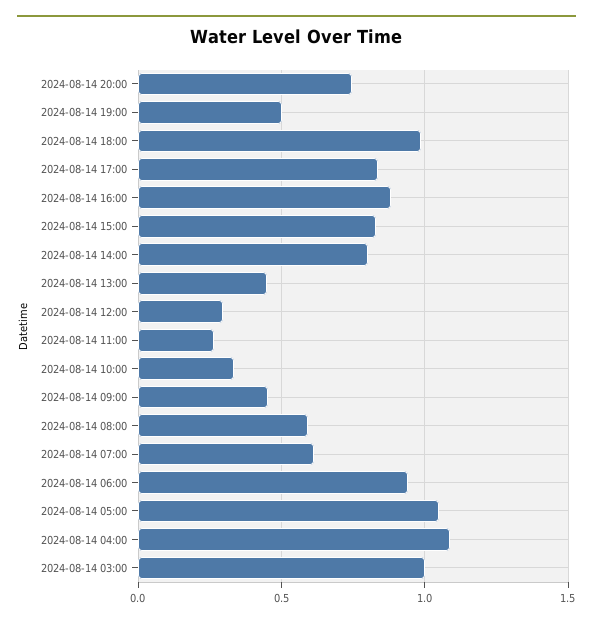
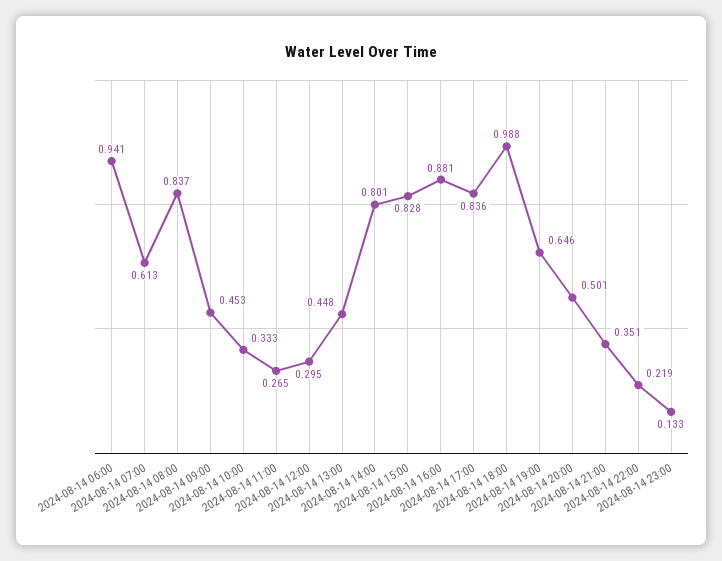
2024-08-14 20:00: 0.75 -> 0.501
2024-08-14 19:00: 0.5 -> 0.646
2024-08-14 08:00: 0.6 -> 0.837
2024-08-14 05:00: 1.05 -> none
2024-08-14 04:00: 1.1 -> none
2024-08-14 03:00: 1 -> none
2024-08-14 21:00: none -> 0.351
2024-08-14 22:00: none -> 0.219
2024-08-14 23:00: none -> 0.133

